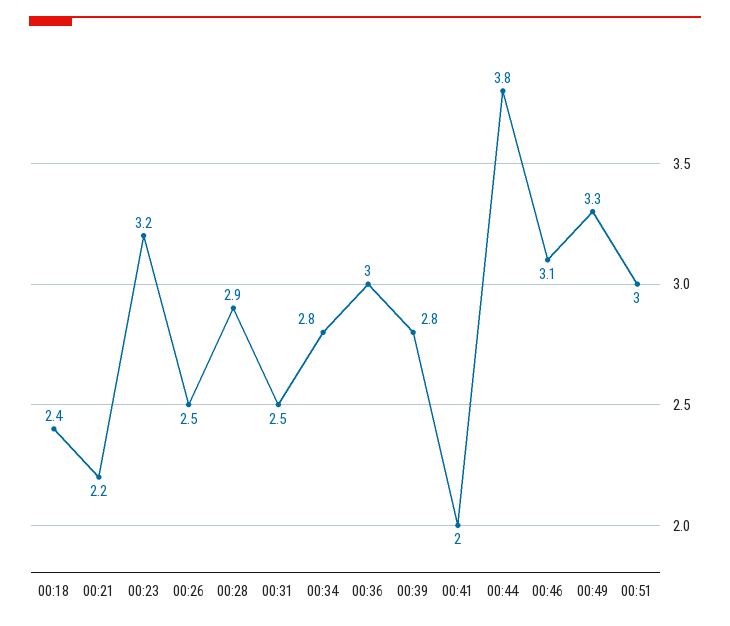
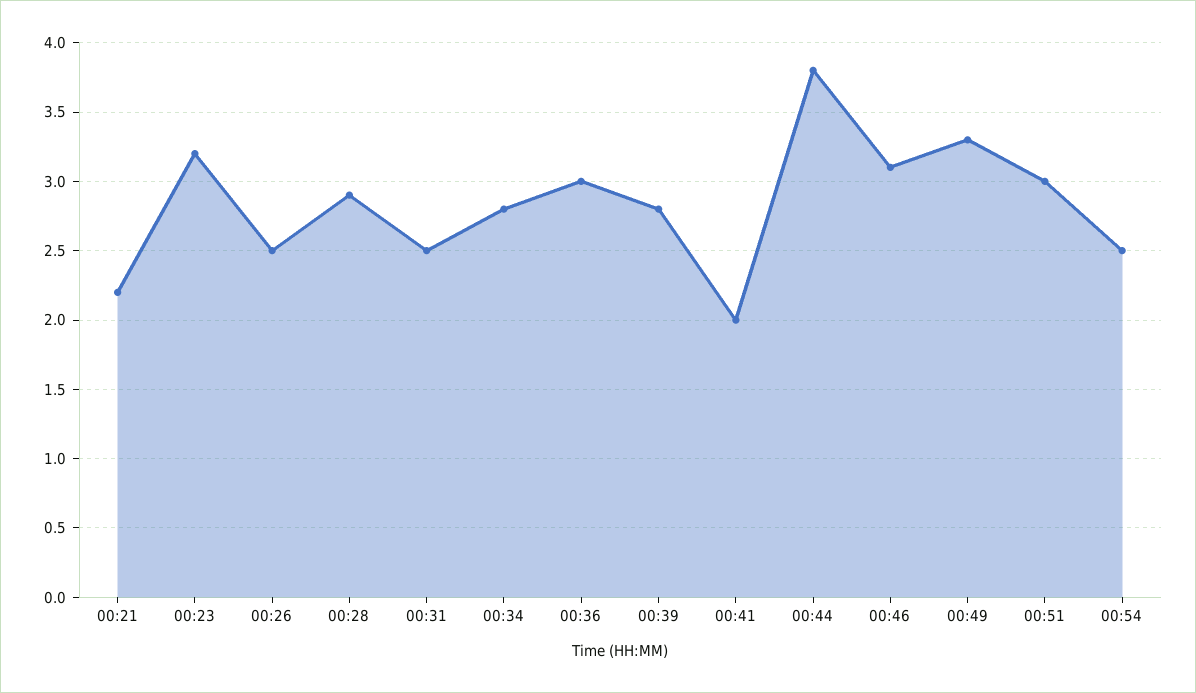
00:18: 2.4 -> none
00:54: none -> 2.5

